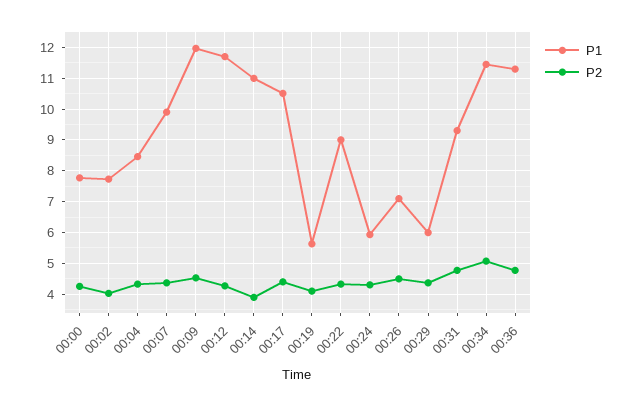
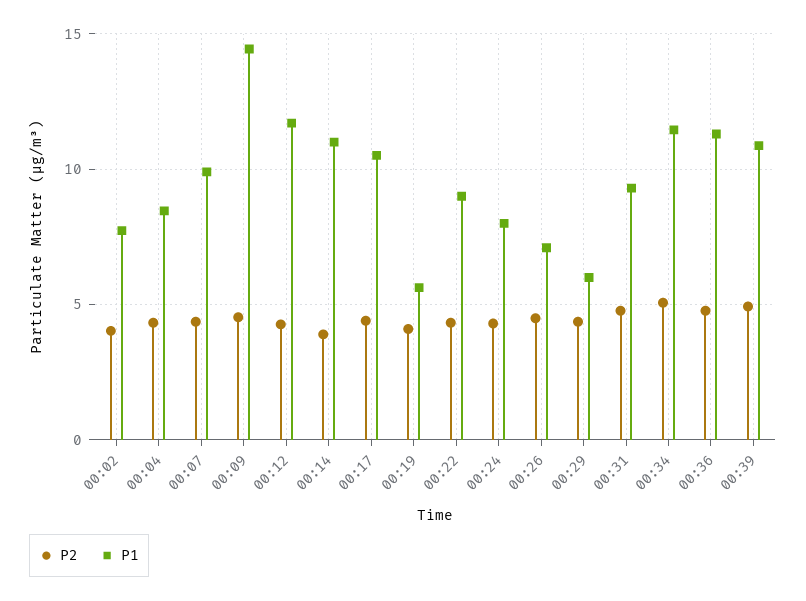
P1, 00:00: 7.8 -> none
P2, 00:00: 4.2 -> none
P1, 00:09: 12 -> 14.5
P1, 00:24: 6 -> 8
P2, 00:39: none -> 5
P1, 00:39: none -> 11

